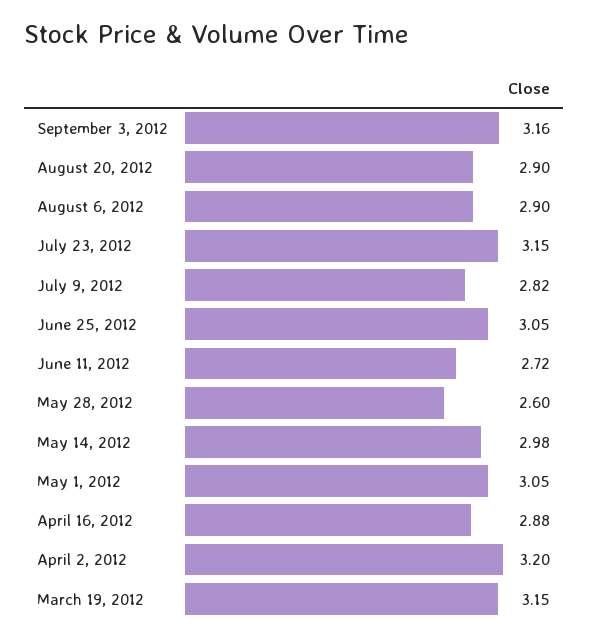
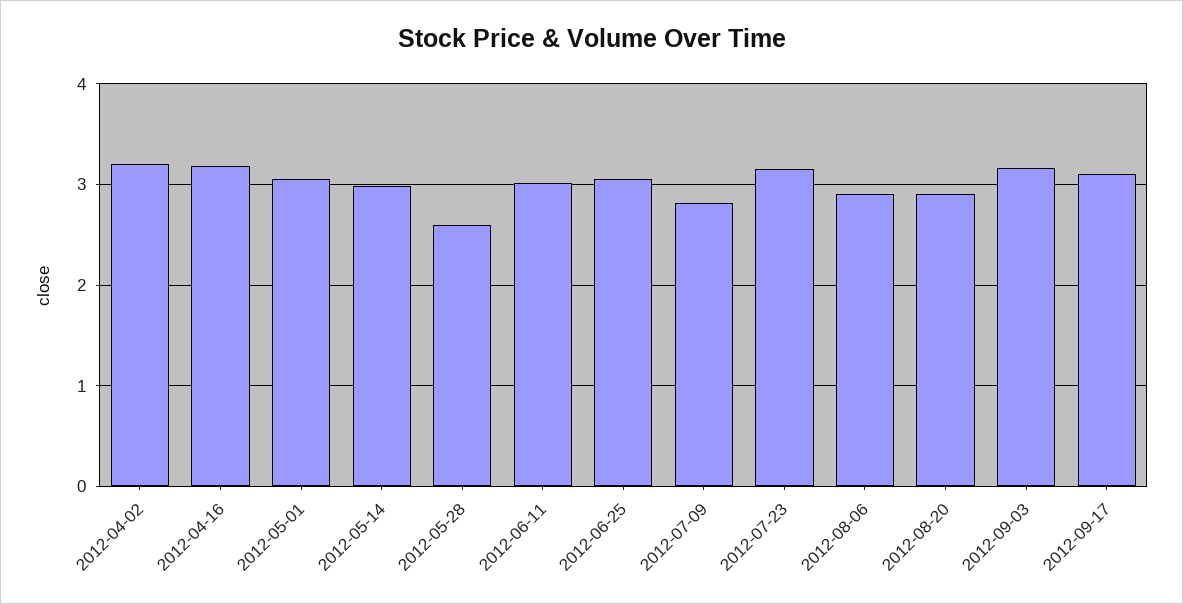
June 11, 2012: 2.72 -> 3
April 16, 2012: 2.88 -> 3.2
March 19, 2012: 3.15 -> none
2012-09-17: none -> 3.1

